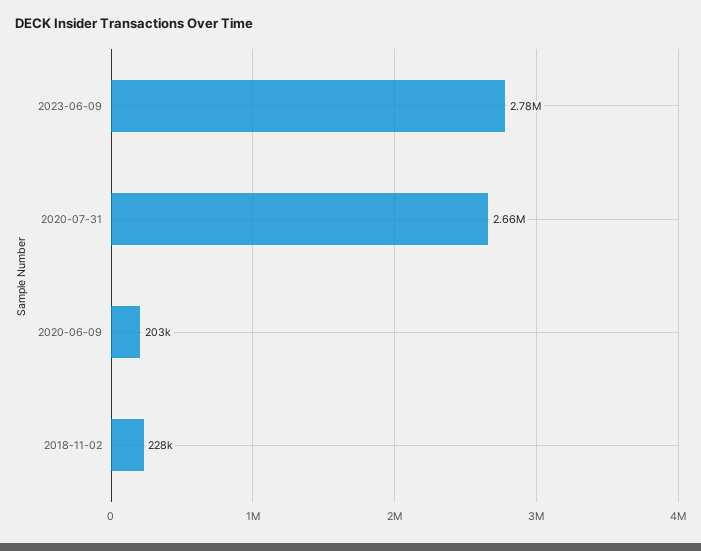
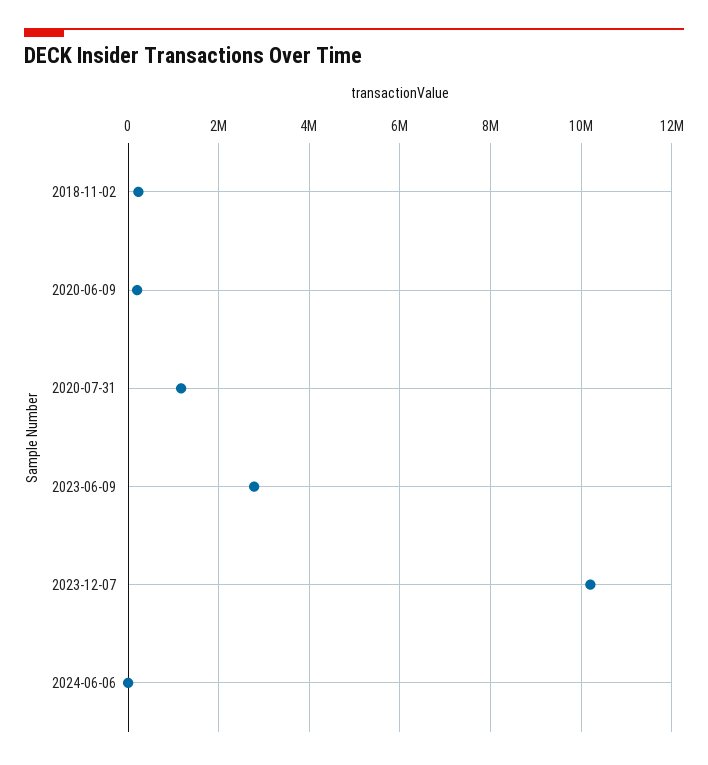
2020-07-31: 2660000 -> 1200000
2023-12-07: none -> 10200000
2024-06-06: none -> 0

